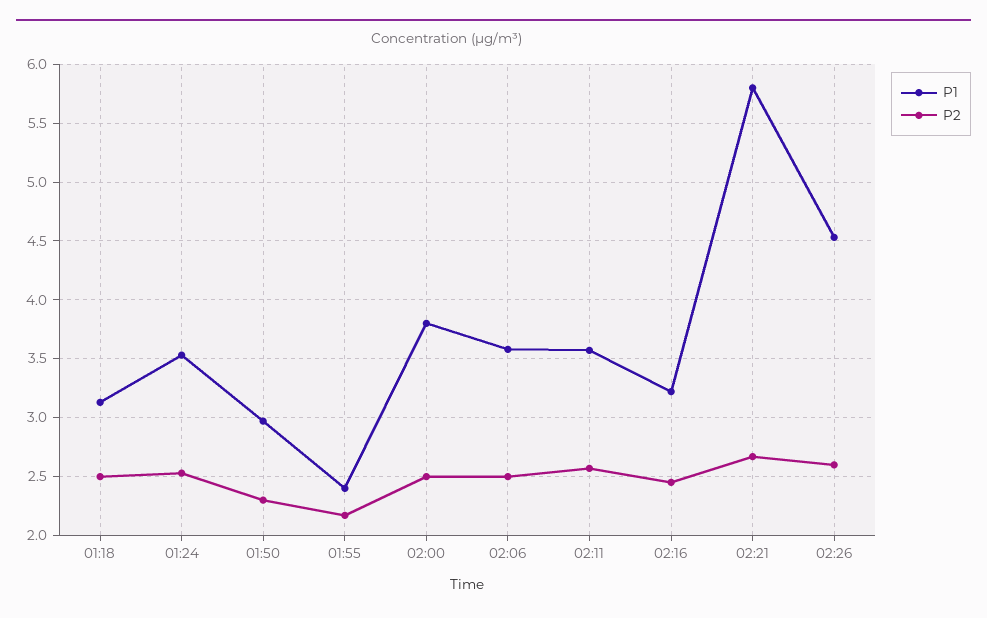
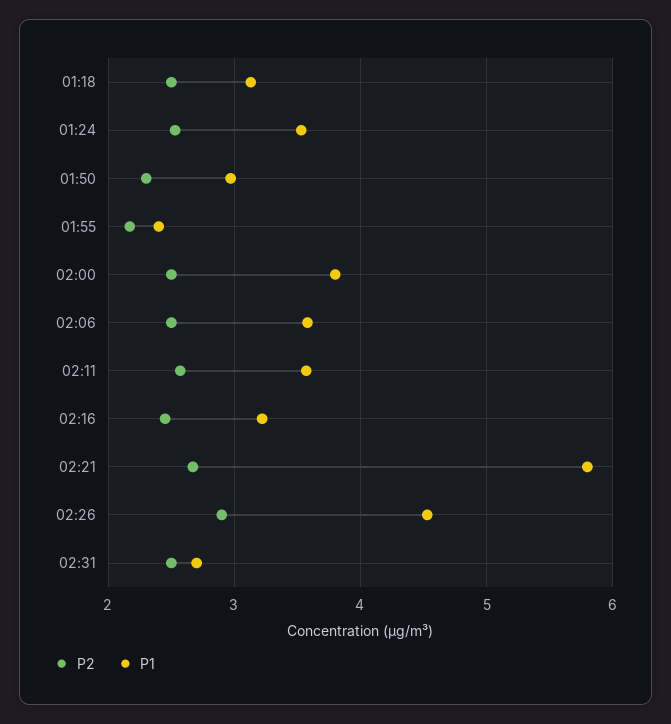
P2, 02:26: 2.6 -> 2.9
P2, 02:31: none -> 2.5
P1, 02:31: none -> 2.7

